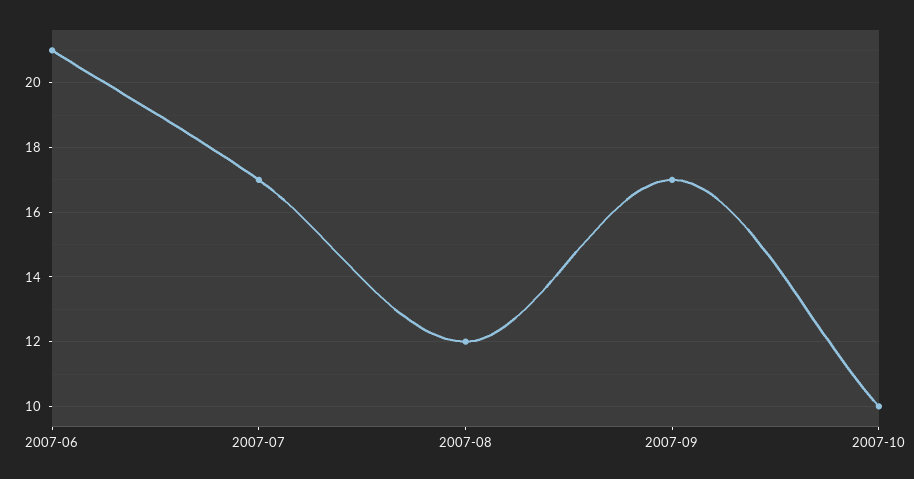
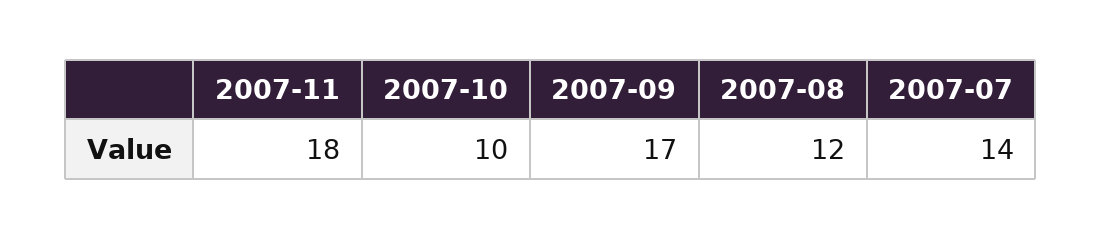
2007-06: 21 -> none
2007-07: 17 -> 14
2007-11: none -> 18

